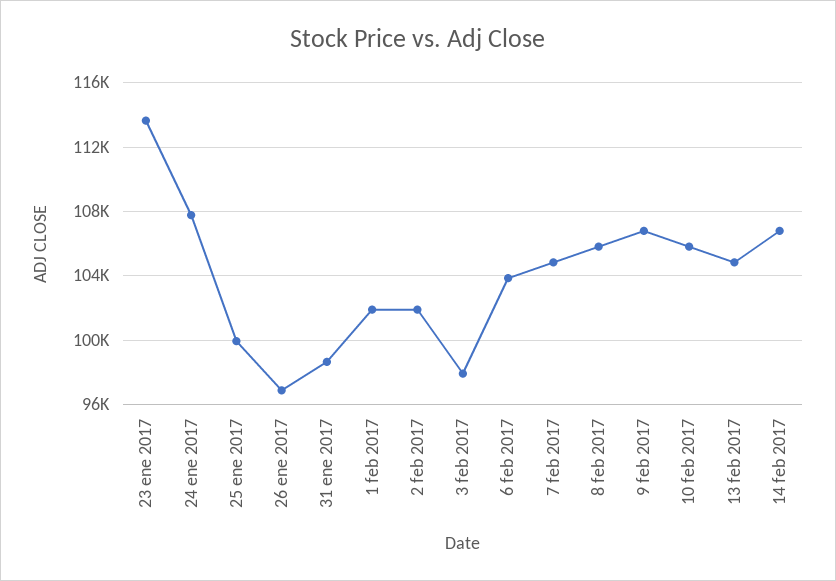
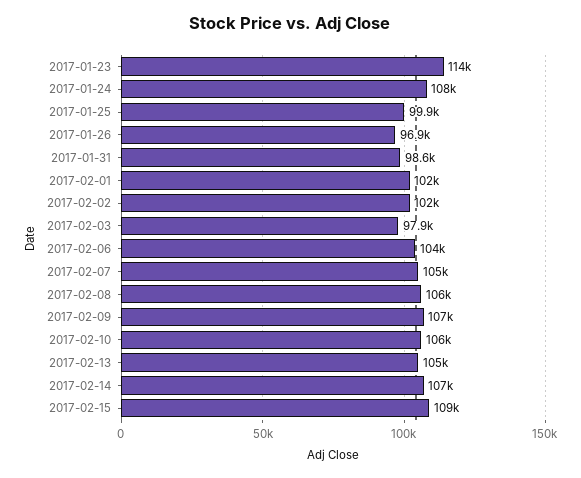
2017-02-15: none -> 109000

